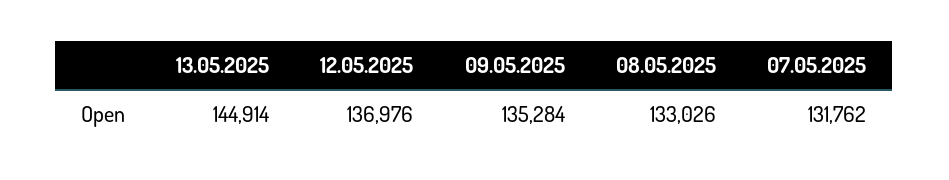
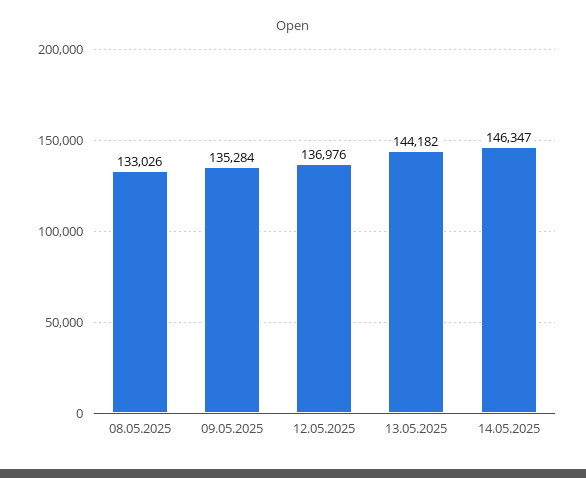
13.05.2025: 144914 -> 144182
07.05.2025: 131762 -> none
14.05.2025: none -> 146347

